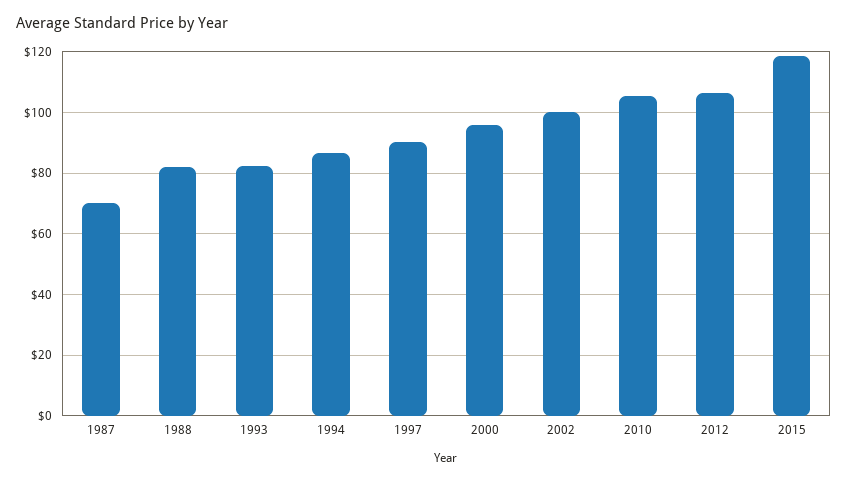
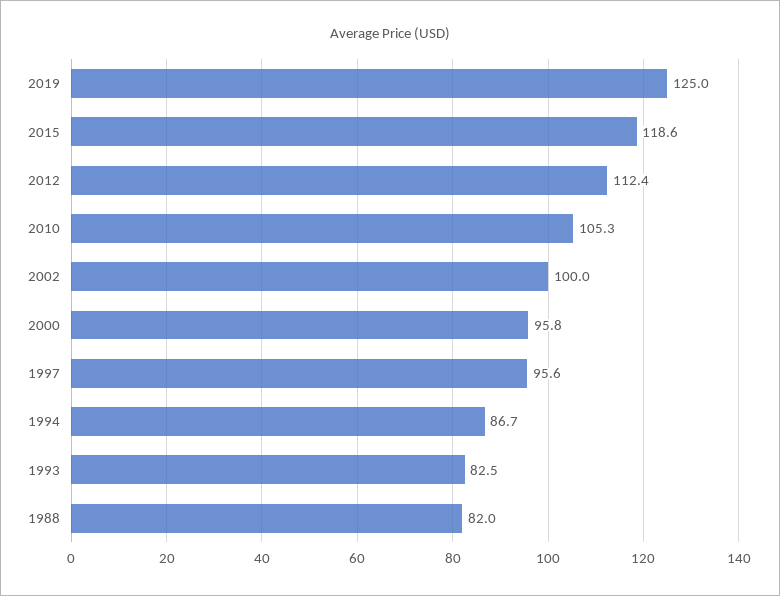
1987: 70 -> none
1997: 90 -> 95.6
2012: 106 -> 112.4
2019: none -> 125

